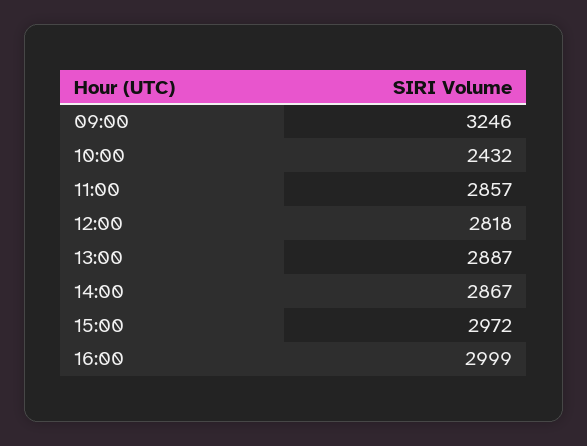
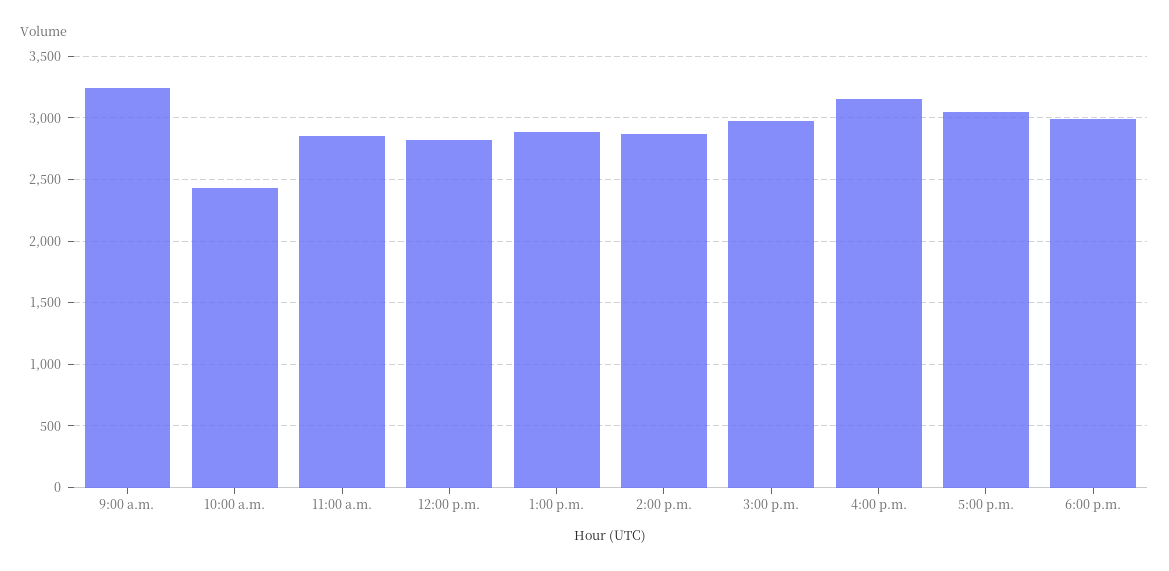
16:00: 2999 -> 3150
5:00 p.m.: none -> 3050
6:00 p.m.: none -> 3000

